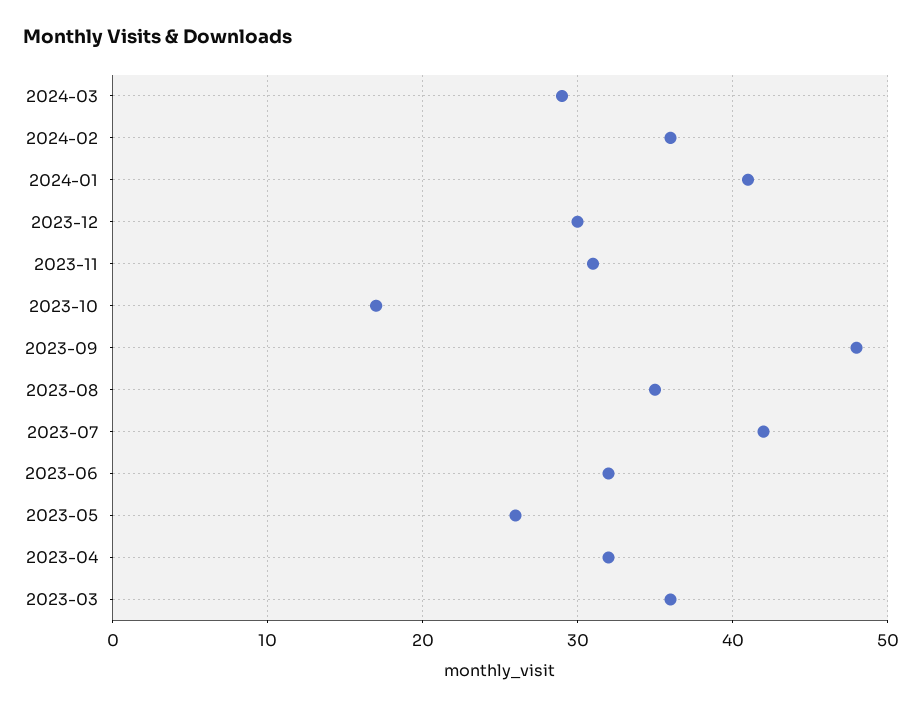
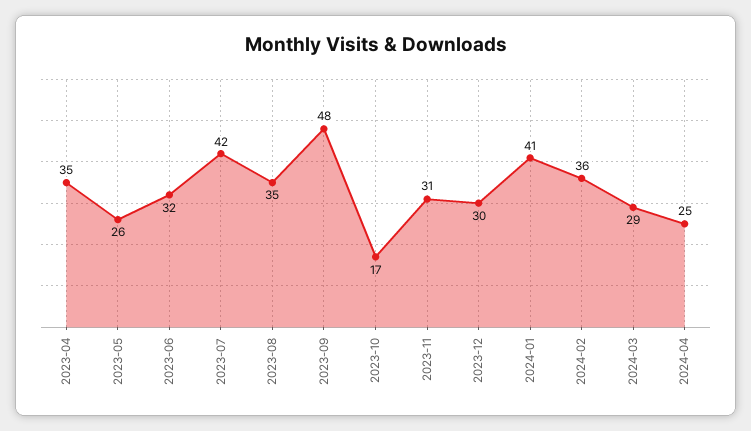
2023-04: 32 -> 35
2023-03: 36 -> none
2024-04: none -> 25

